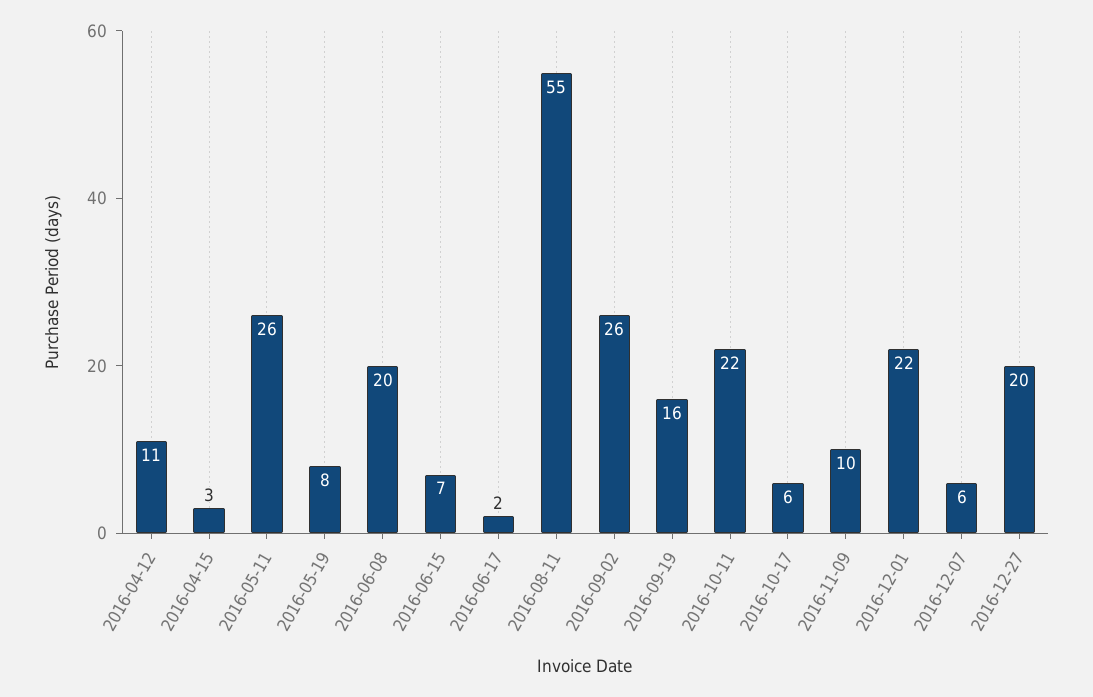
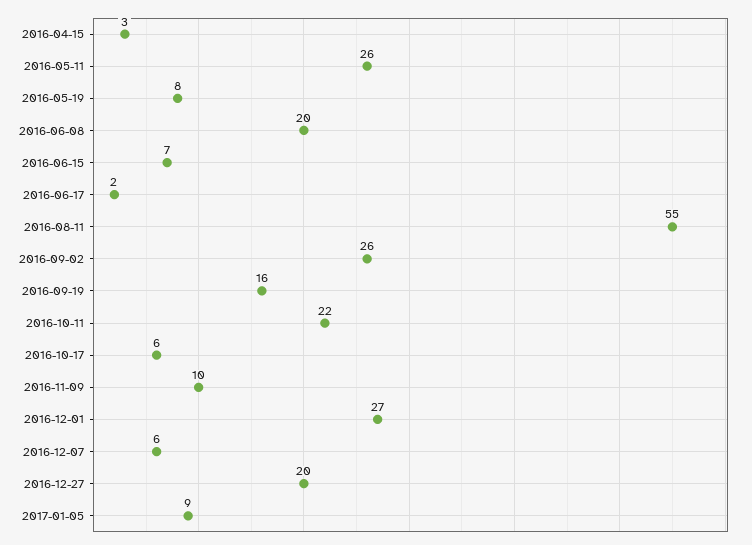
2016-04-12: 11 -> none
2016-12-01: 22 -> 27
2017-01-05: none -> 9

